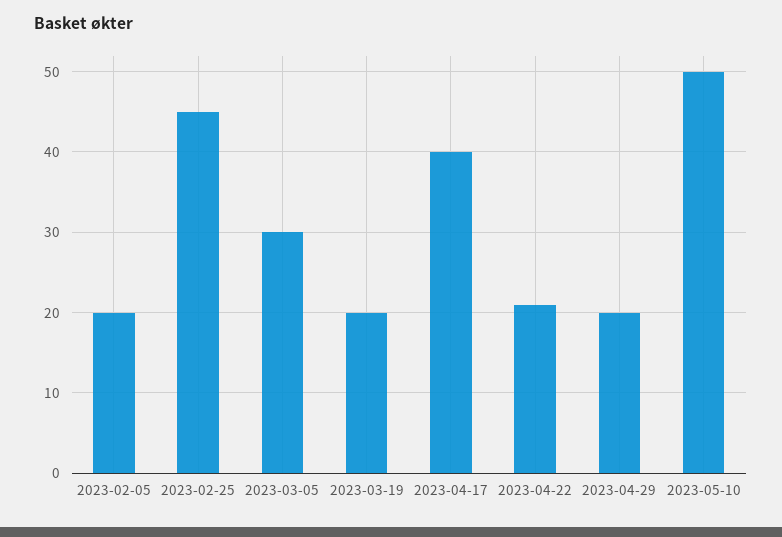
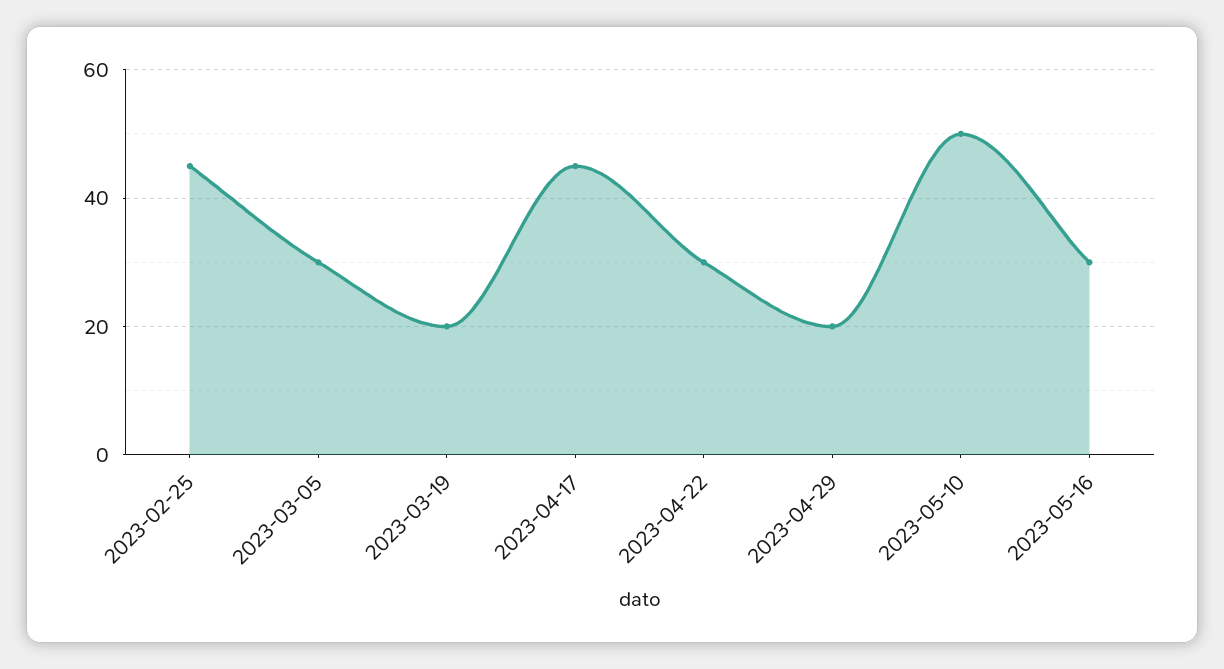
2023-02-05: 20 -> none
2023-04-17: 40 -> 45
2023-04-22: 21 -> 30
2023-05-16: none -> 30

